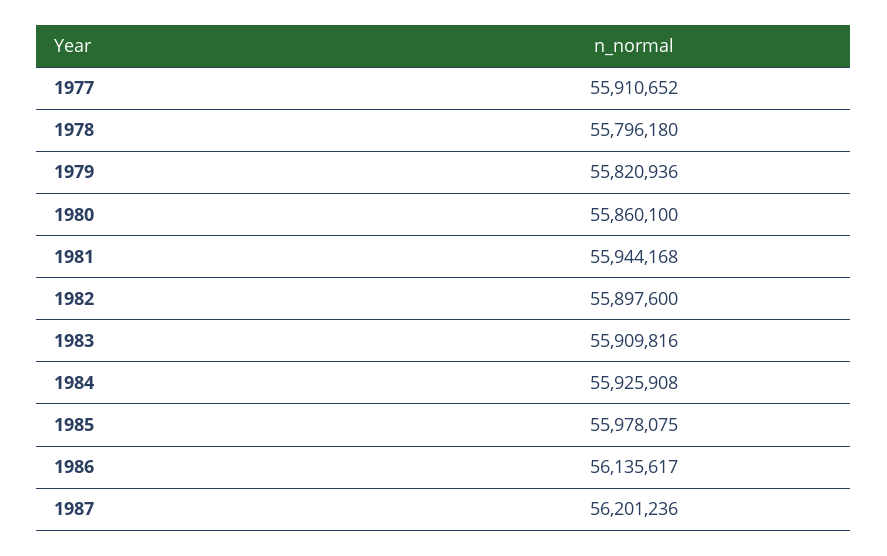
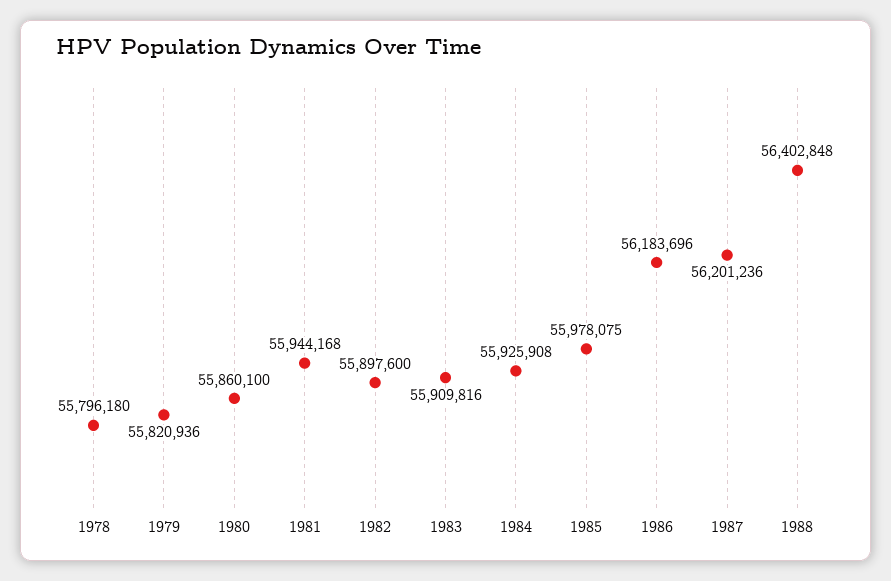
1977: 55910652 -> none
1986: 56135617 -> 56183696
1988: none -> 56402848

